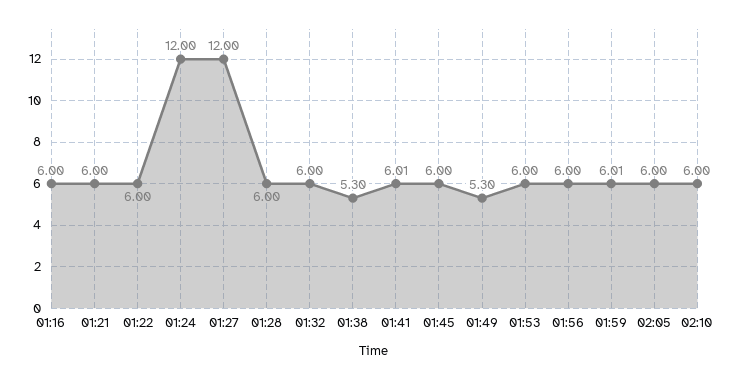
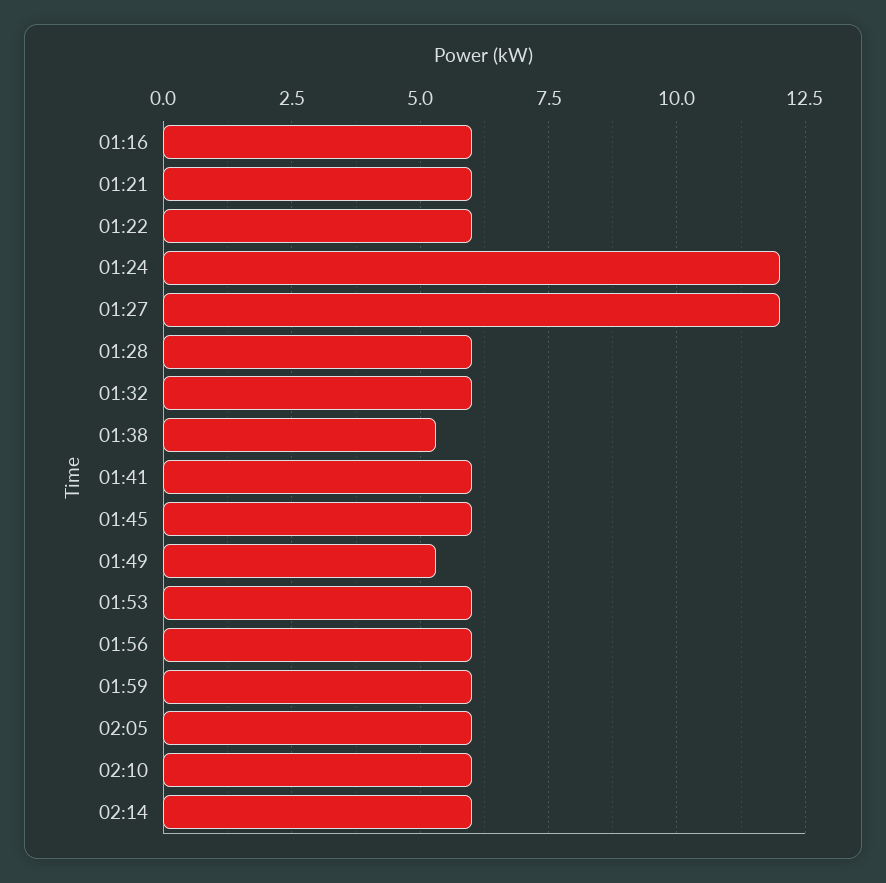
02:14: none -> 6

